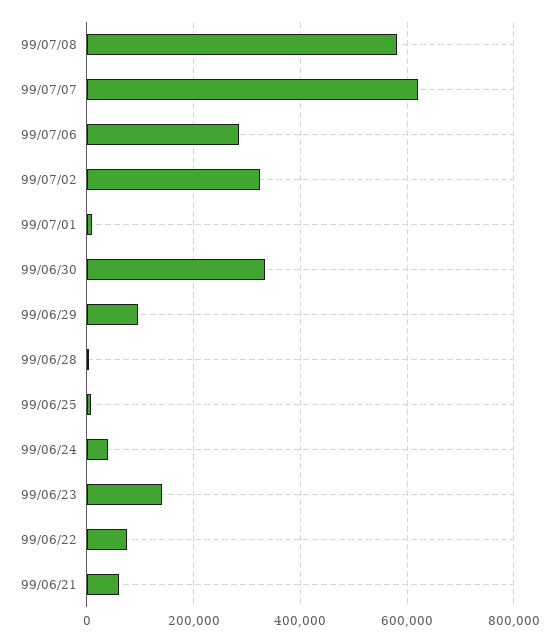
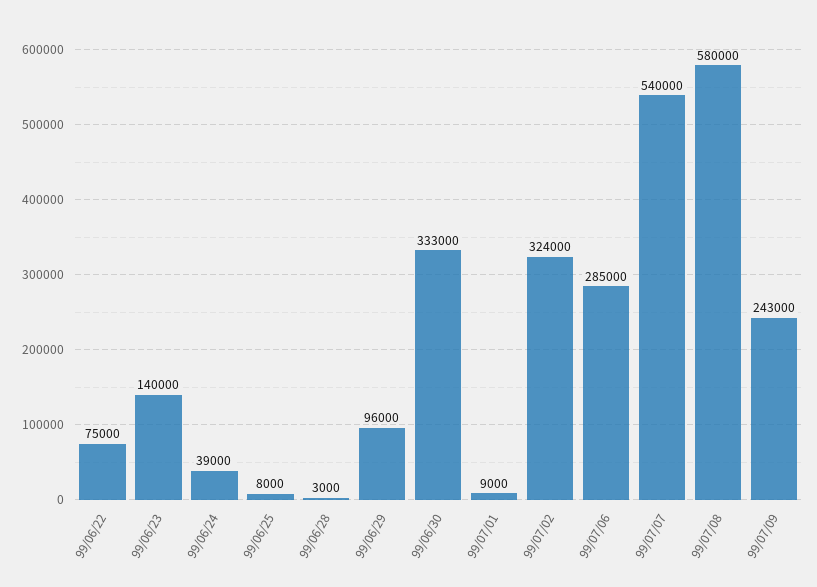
99/07/07: 620000 -> 540000
99/06/21: 60000 -> none
99/07/09: none -> 243000

